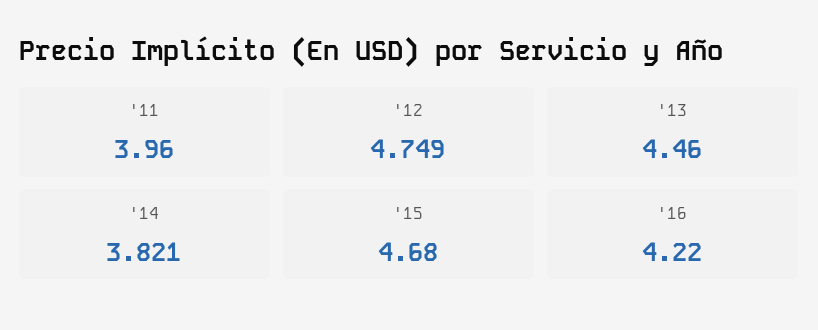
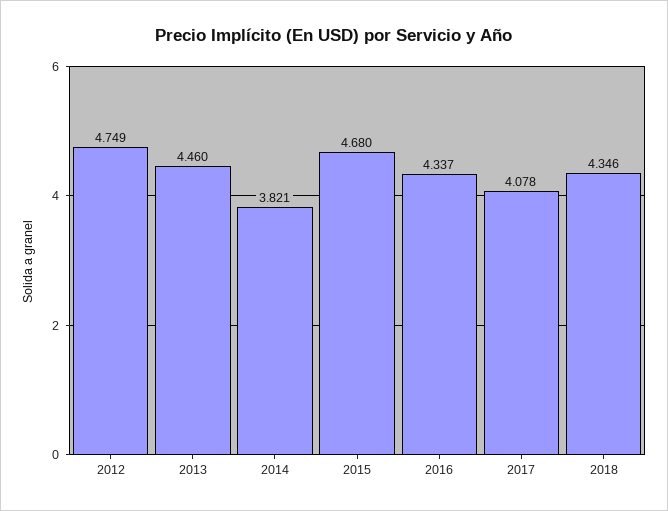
'11: 3.96 -> none
'16: 4.22 -> 4.337
2017: none -> 4.078
2018: none -> 4.346

